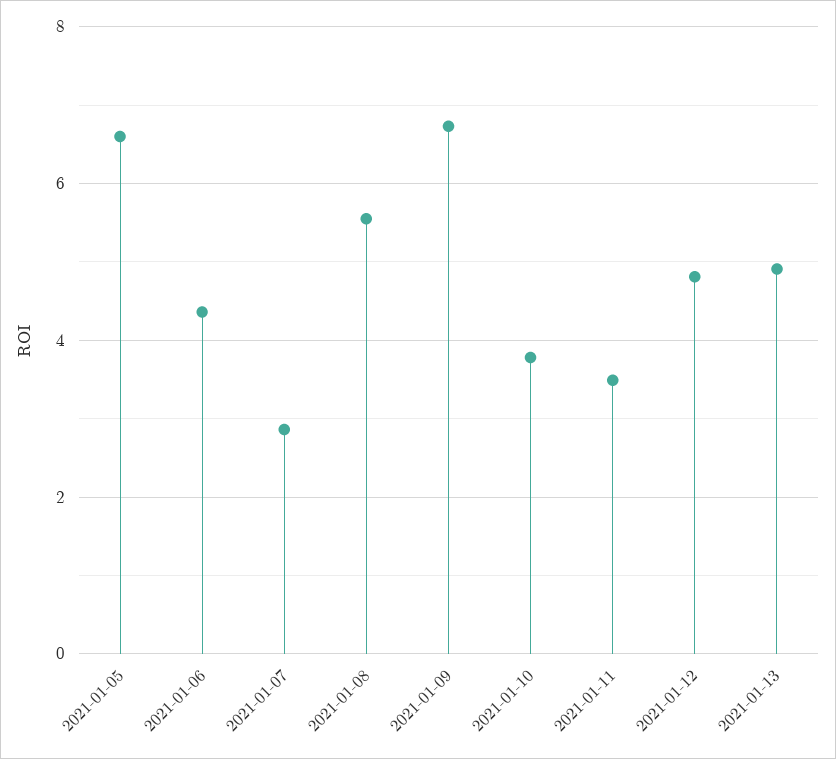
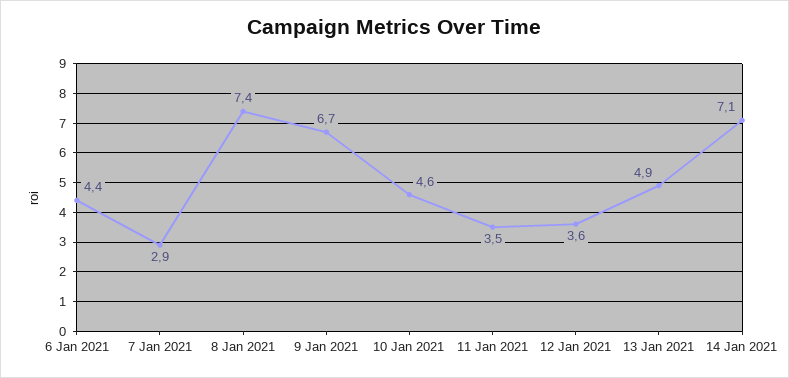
2021-01-05: 6.6 -> none
2021-01-08: 5.6 -> 7.4
2021-01-10: 3.8 -> 4.6
2021-01-12: 4.8 -> 3.6
14 Jan 2021: none -> 7.1

